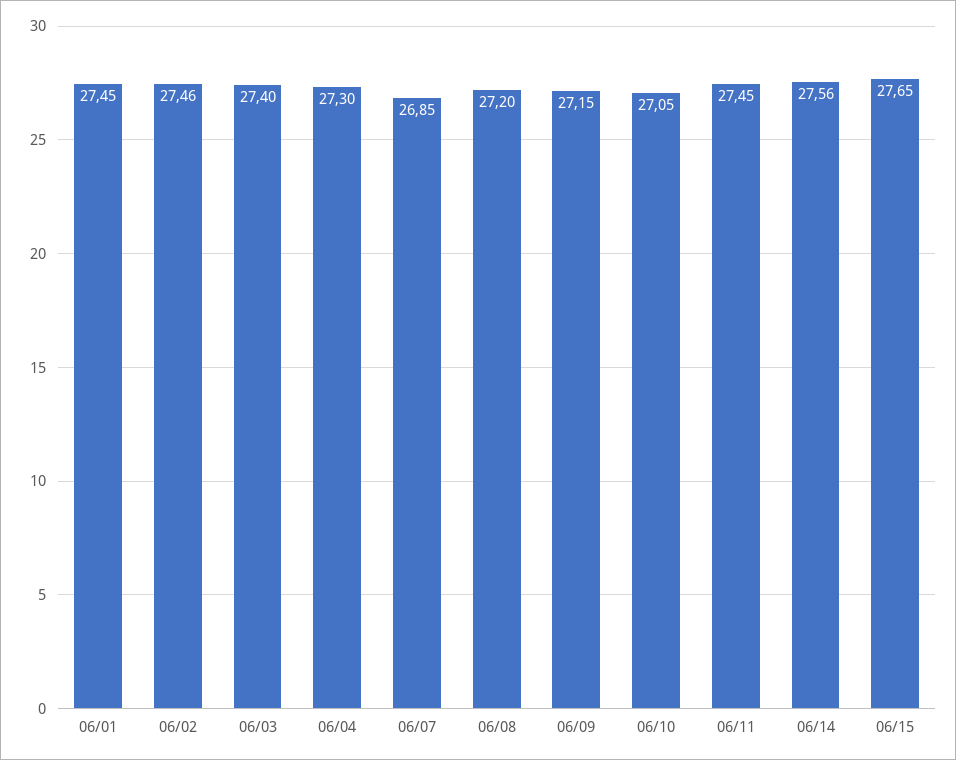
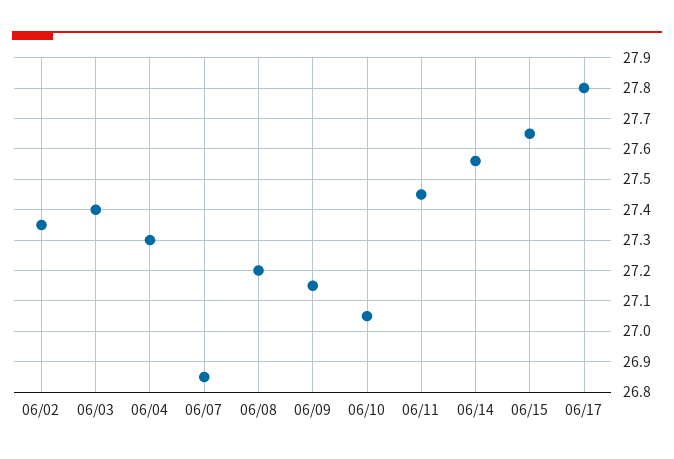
06/01: 27.45 -> none
06/02: 27.46 -> 27.35
06/17: none -> 27.8

